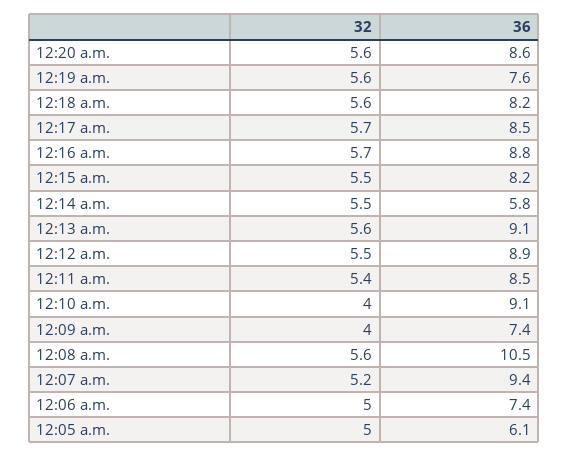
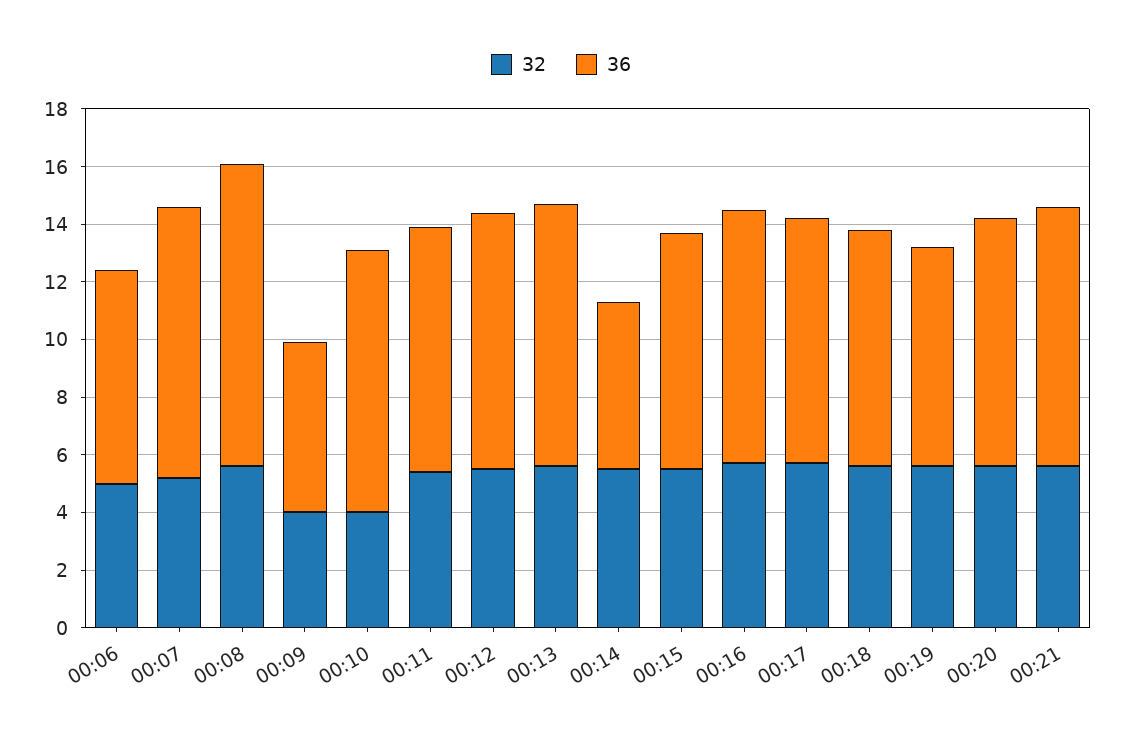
36, 12:09 a.m.: 7.4 -> 6
32, 12:05 a.m.: 5 -> none
36, 12:05 a.m.: 6.1 -> none
32, 00:21: none -> 5.5
36, 00:21: none -> 9

